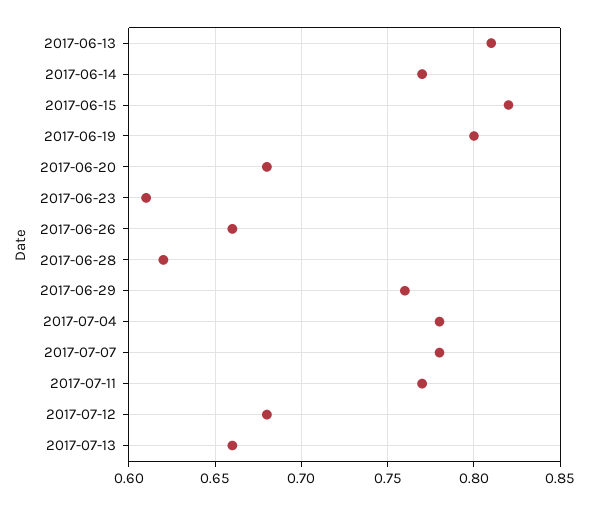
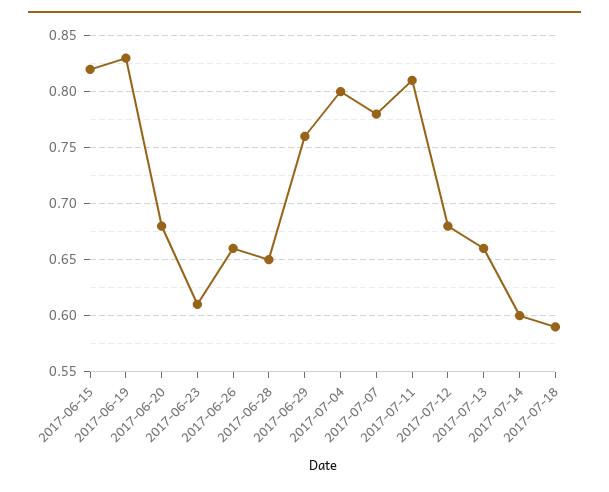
2017-06-13: 0.81 -> none
2017-06-14: 0.77 -> none
2017-06-19: 0.8 -> 0.83
2017-06-28: 0.62 -> 0.65
2017-07-04: 0.78 -> 0.8
2017-07-11: 0.77 -> 0.81
2017-07-14: none -> 0.6
2017-07-18: none -> 0.59

